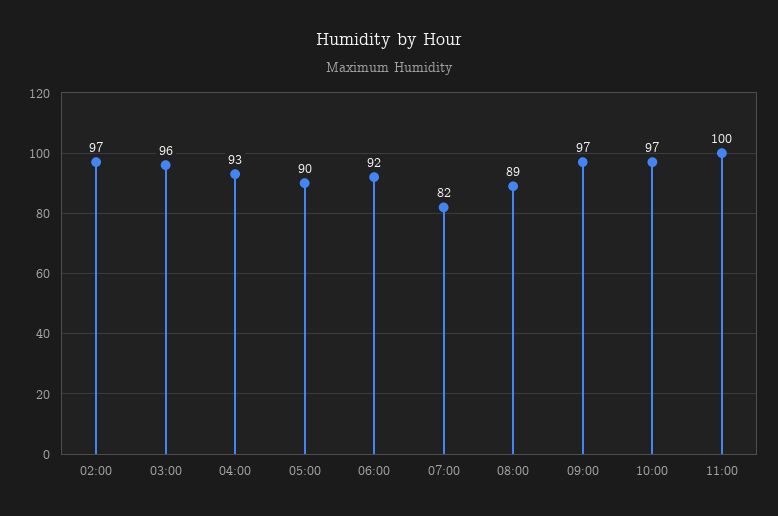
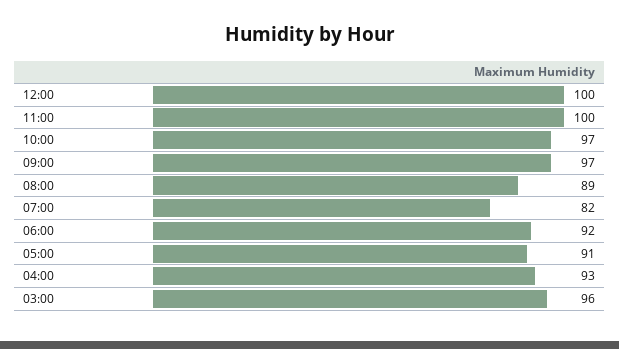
02:00: 97 -> none
05:00: 90 -> 91
12:00: none -> 100

